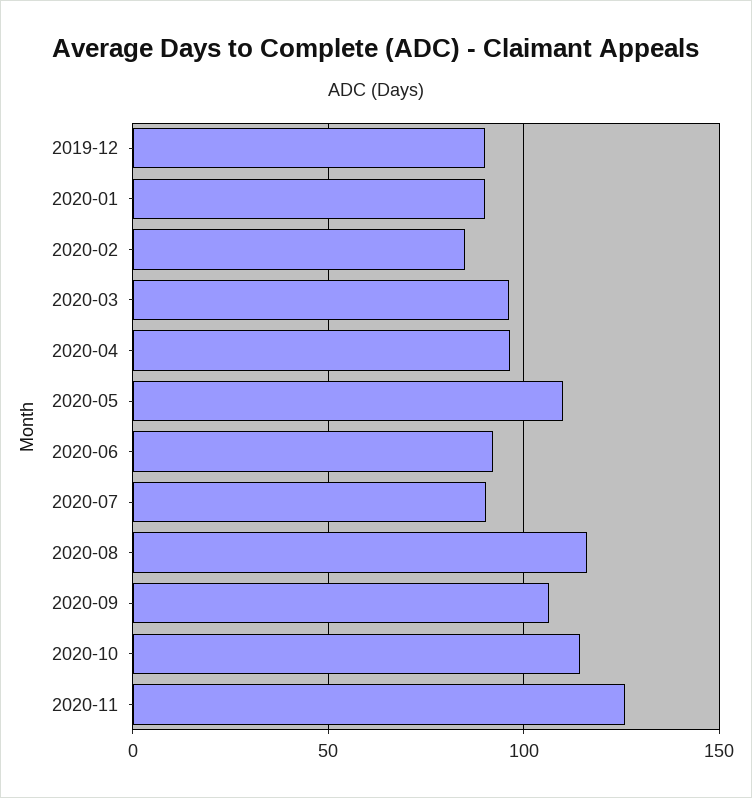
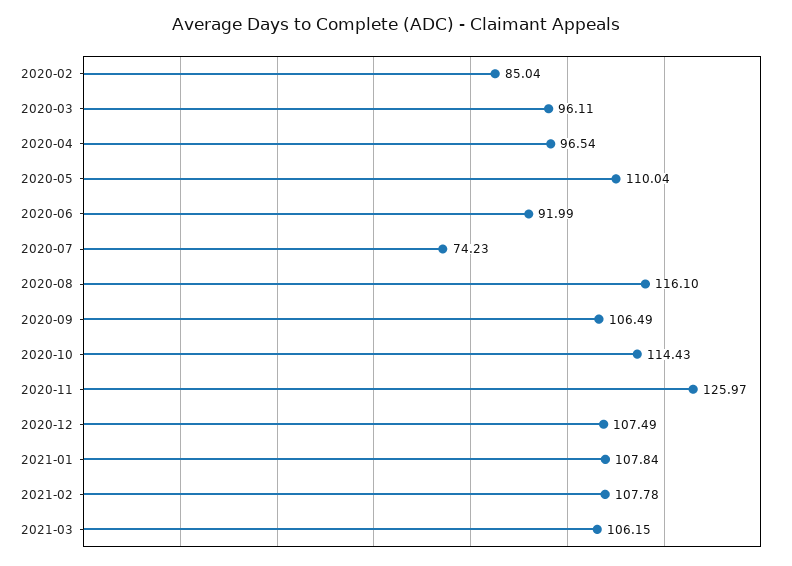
2019-12: 90 -> none
2020-01: 90 -> none
2020-07: 90 -> 74.23
2020-12: none -> 107.49
2021-01: none -> 107.84
2021-02: none -> 107.78
2021-03: none -> 106.15

